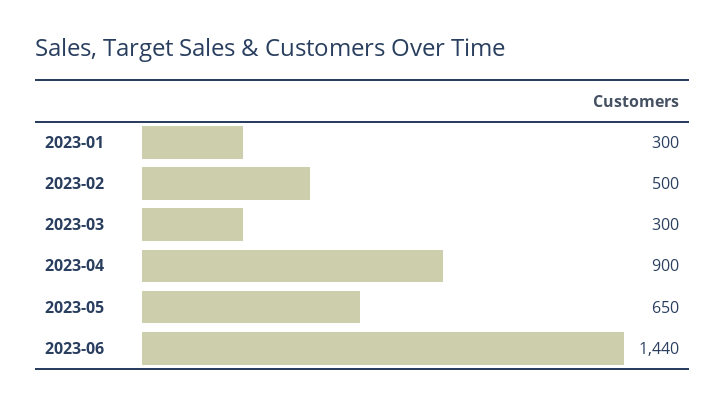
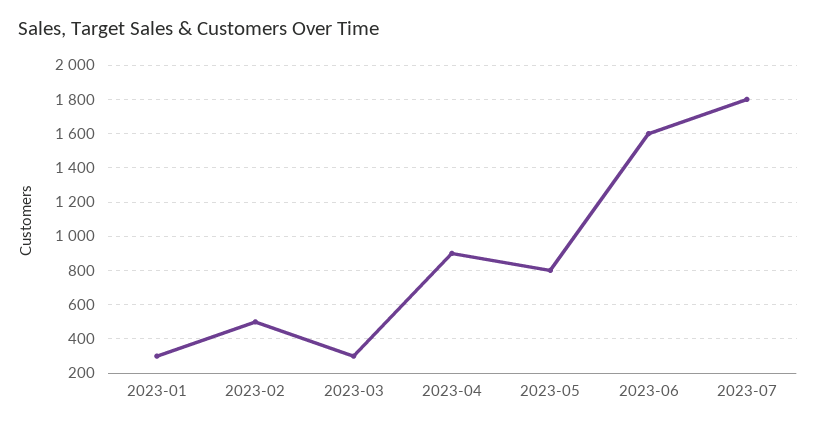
2023-05: 650 -> 800
2023-06: 1440 -> 1600
2023-07: none -> 1800

